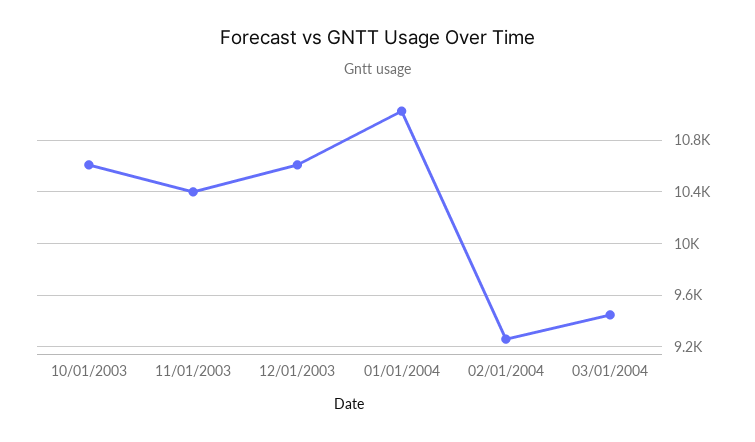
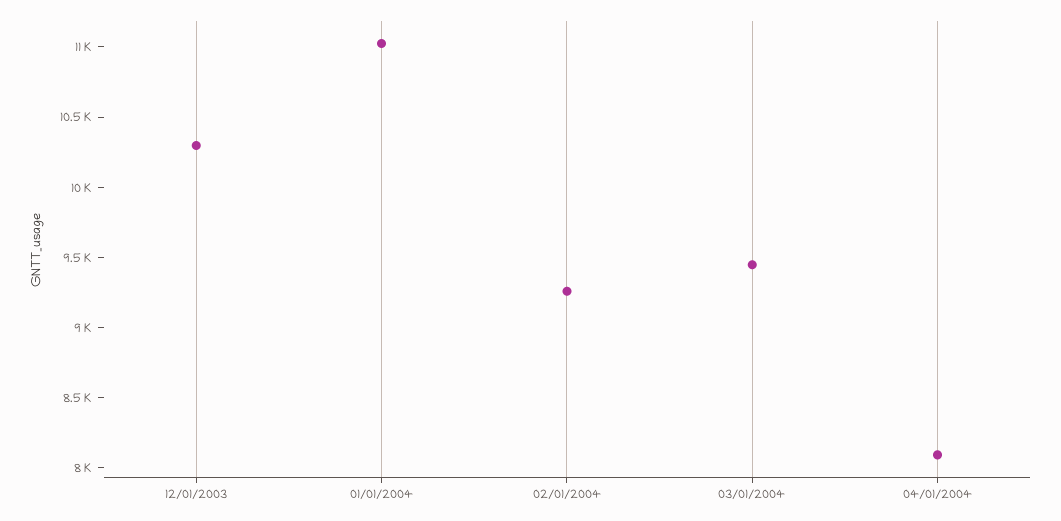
10/01/2003: 10600 -> none
11/01/2003: 10400 -> none
12/01/2003: 10600 -> 10300
04/01/2004: none -> 8100

